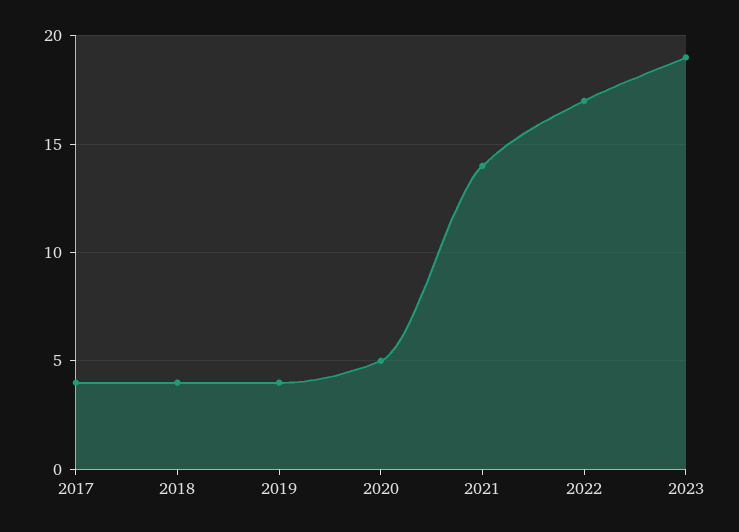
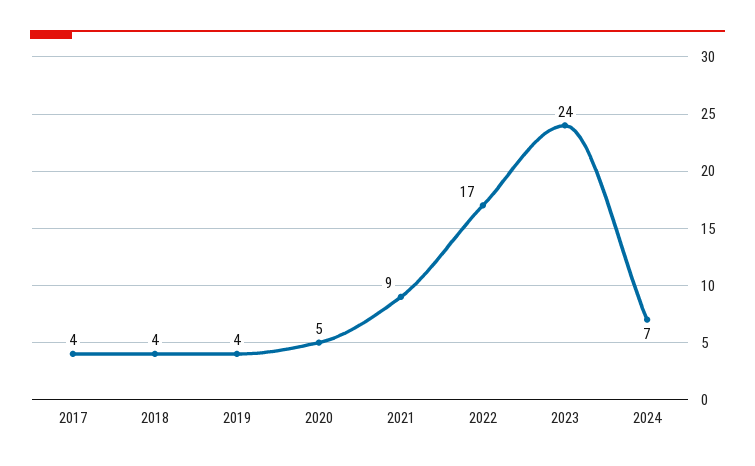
2021: 14 -> 9
2023: 19 -> 24
2024: none -> 7

